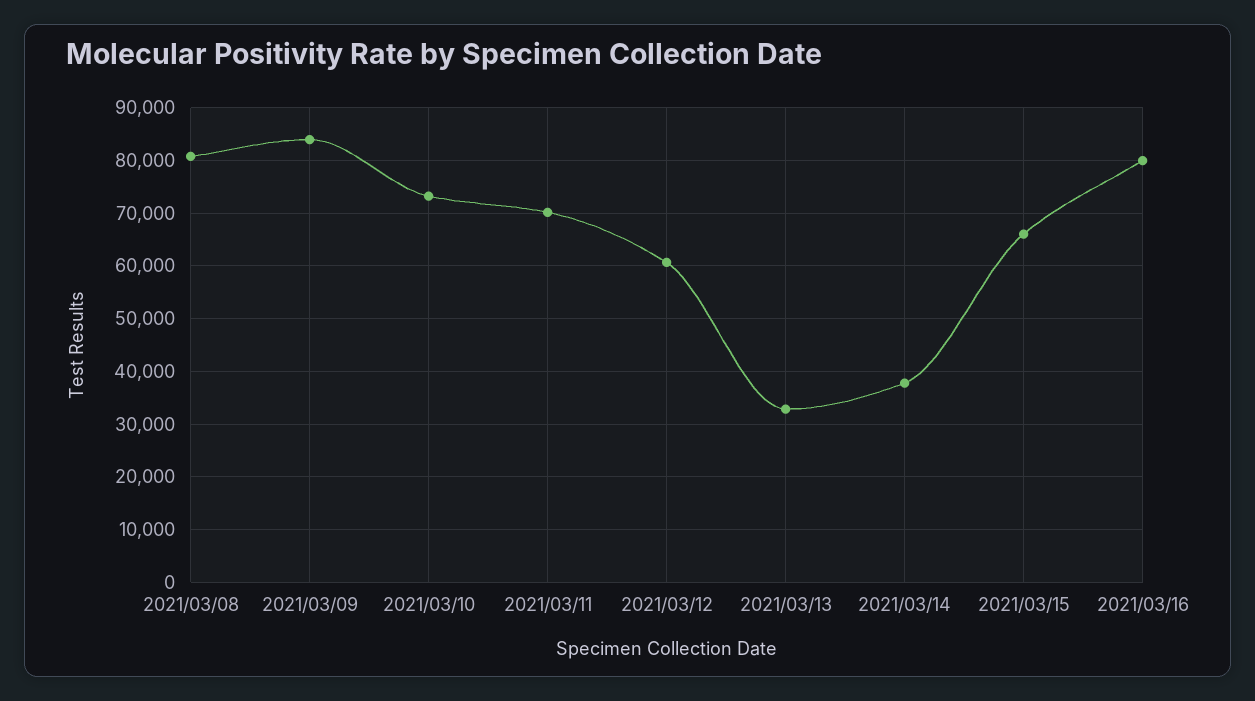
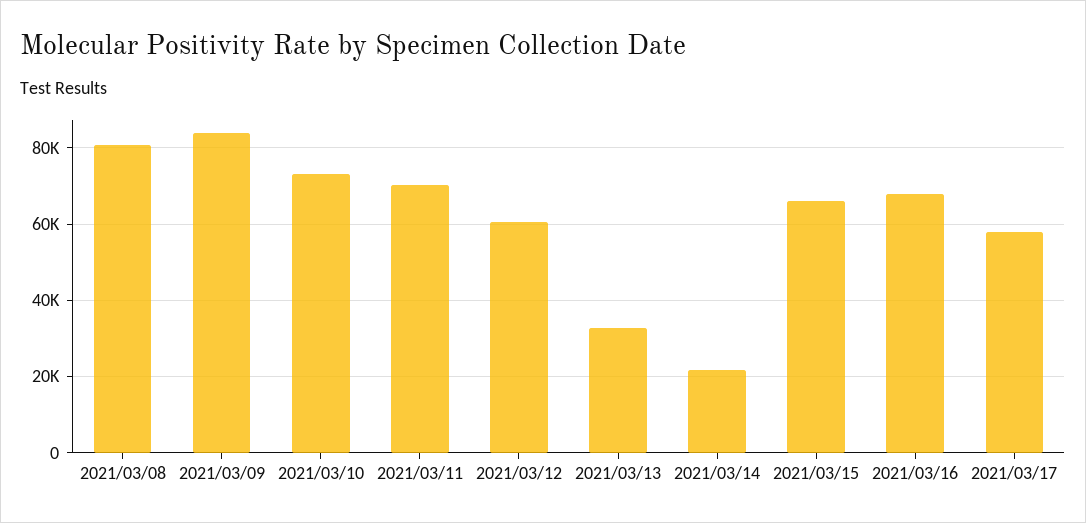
2021/03/14: 38000 -> 22000
2021/03/16: 80000 -> 68000
2021/03/17: none -> 58000

